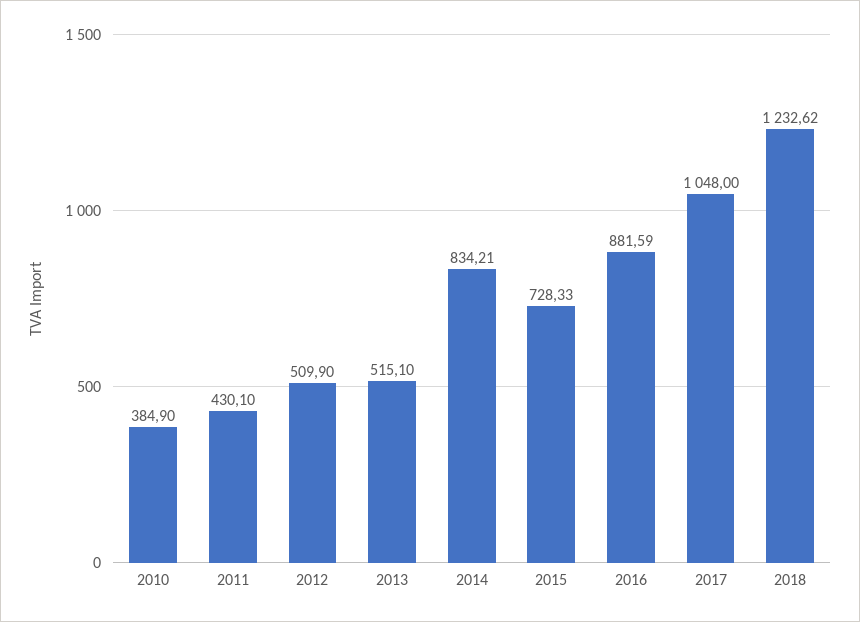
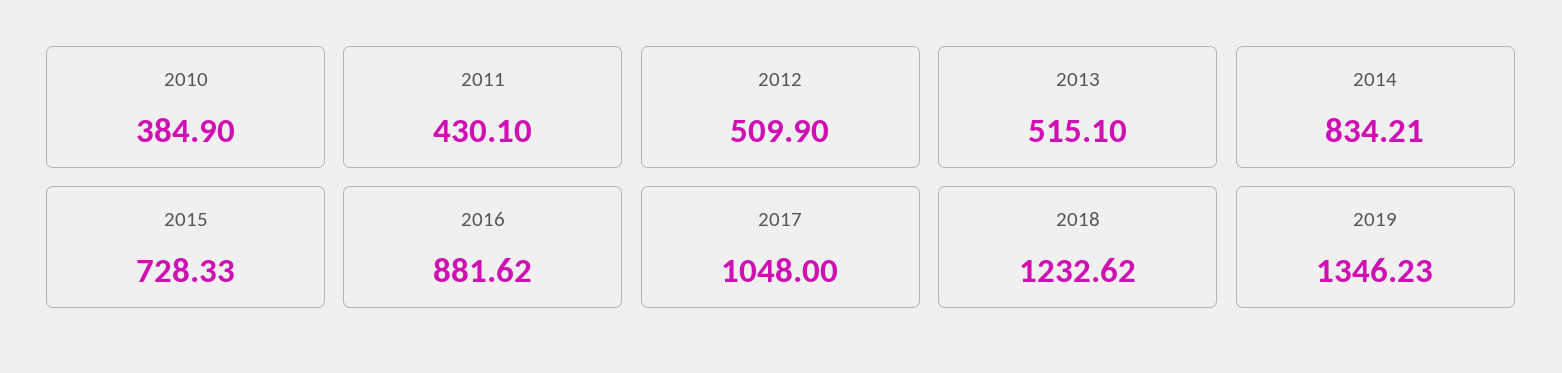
2016: 881.59 -> 881.62
2019: none -> 1346.23

